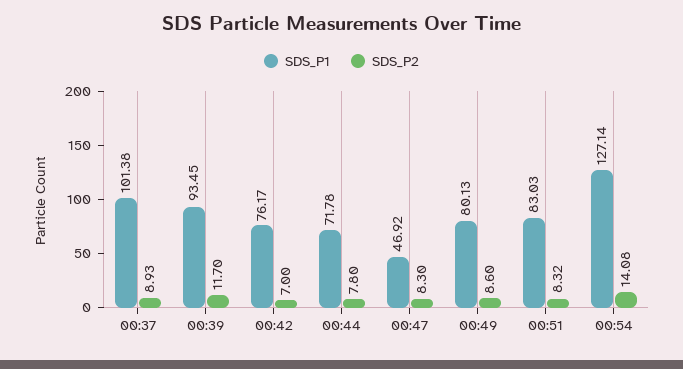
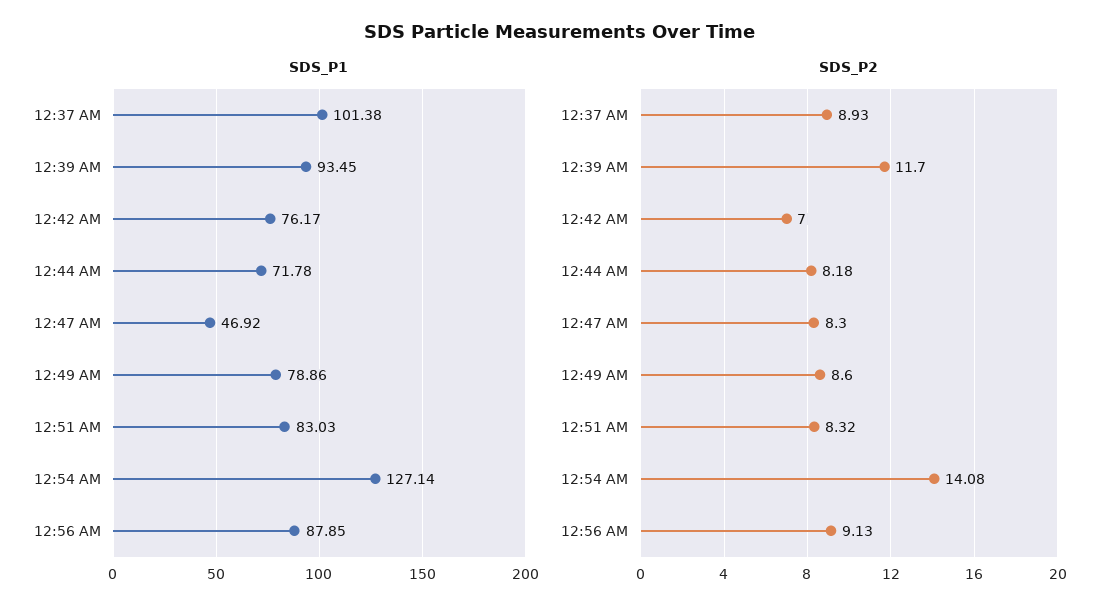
SDS_P2, 00:44: 7.8 -> 8.18
SDS_P1, 00:49: 80.13 -> 78.86
SDS_P1, 12:56 AM: none -> 87.85
SDS_P2, 12:56 AM: none -> 9.13

